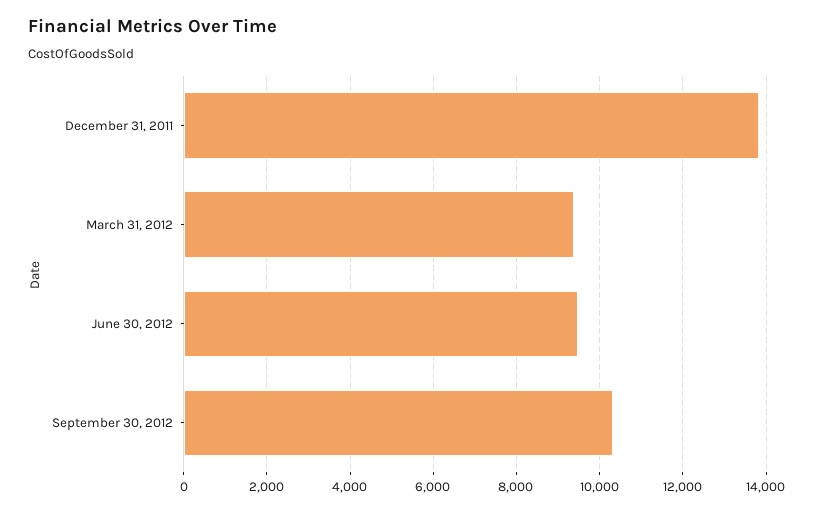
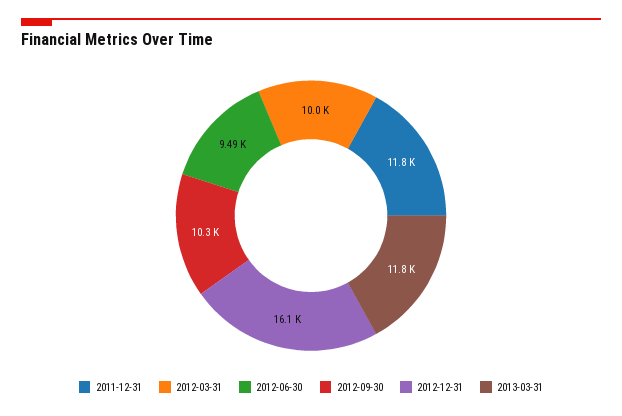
December 31, 2011: 13800 -> 11800
March 31, 2012: 9400 -> 10000
2012-12-31: none -> 16100
2013-03-31: none -> 11800

